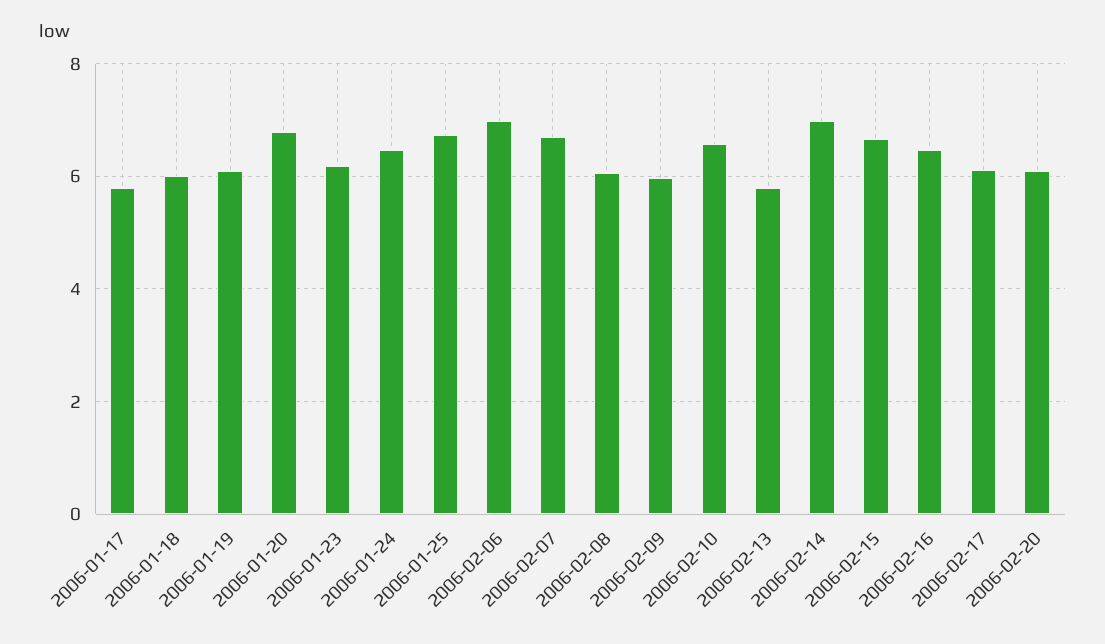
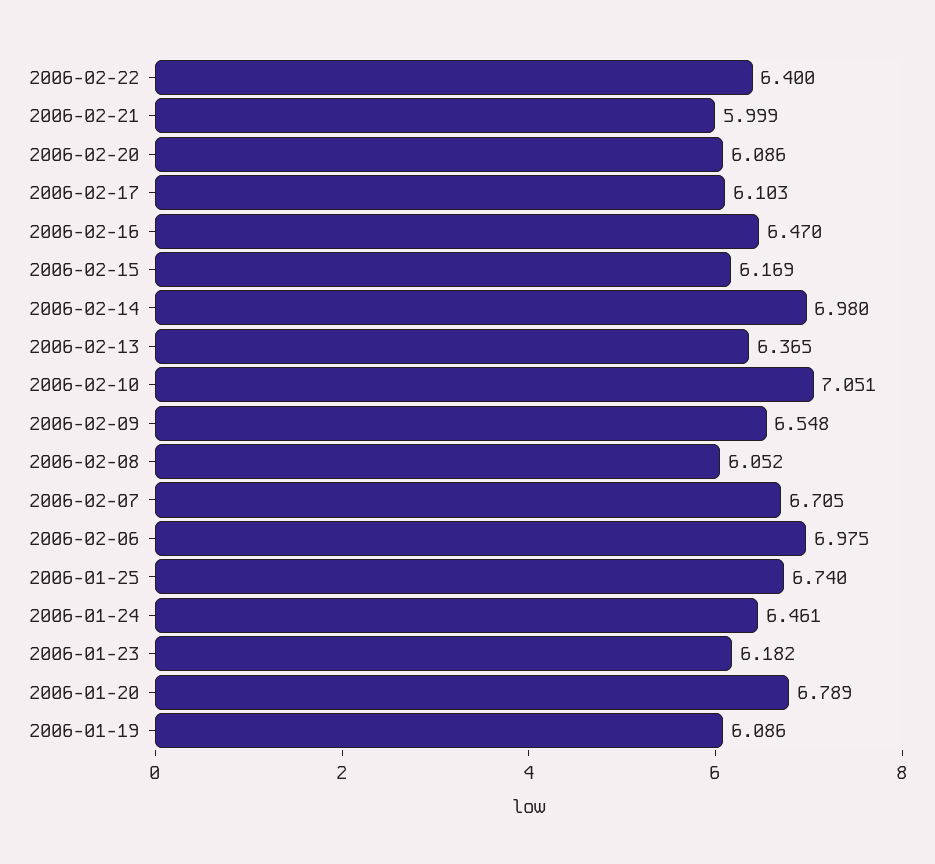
2006-01-17: 5.8 -> none
2006-01-18: 6 -> none
2006-02-09: 6 -> 6.548
2006-02-10: 6.6 -> 7.051
2006-02-13: 5.8 -> 6.365
2006-02-15: 6.6 -> 6.169
2006-02-22: none -> 6.4
2006-02-21: none -> 5.999

